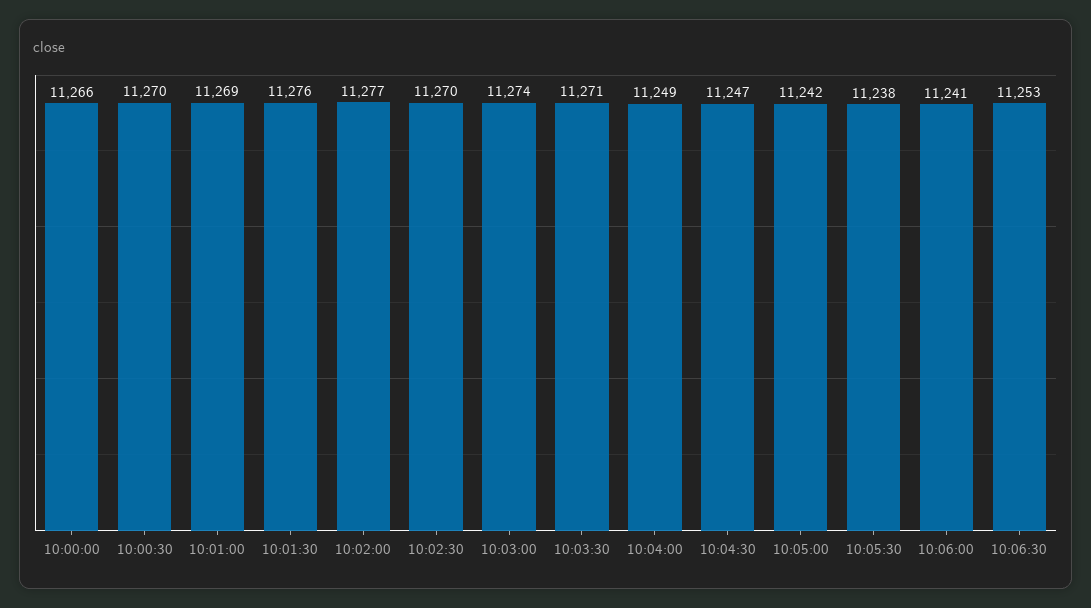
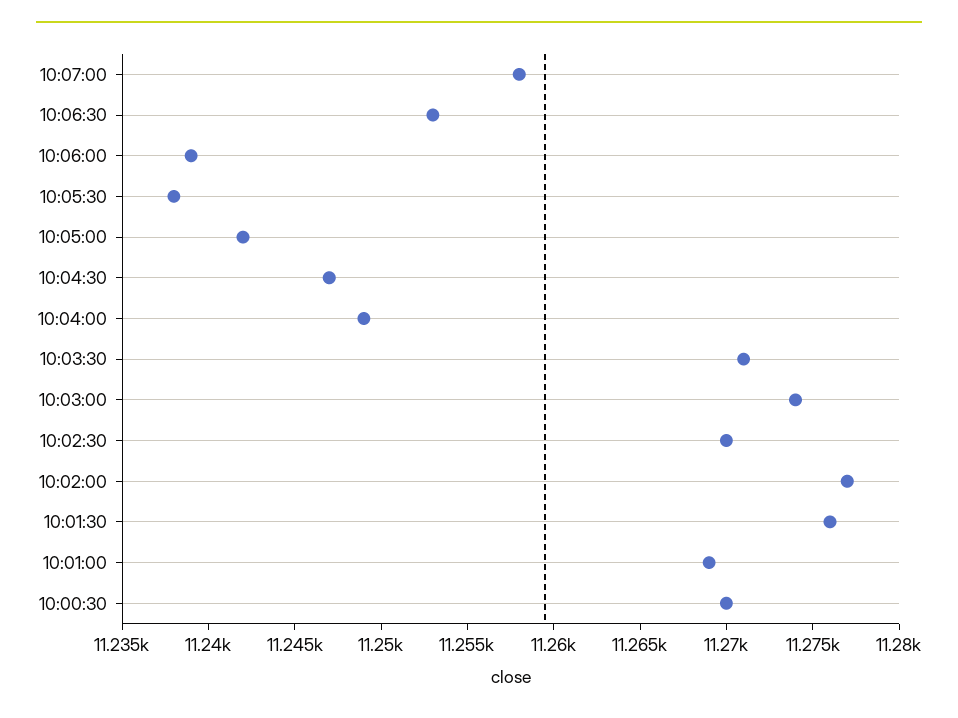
10:00:00: 11266 -> none
10:06:00: 11241 -> 11239
10:07:00: none -> 11258

